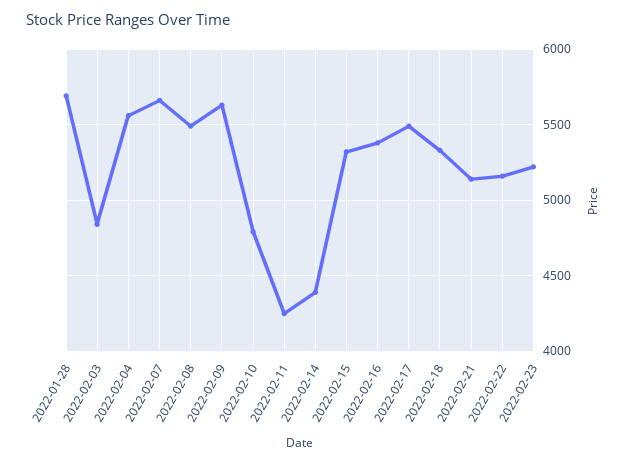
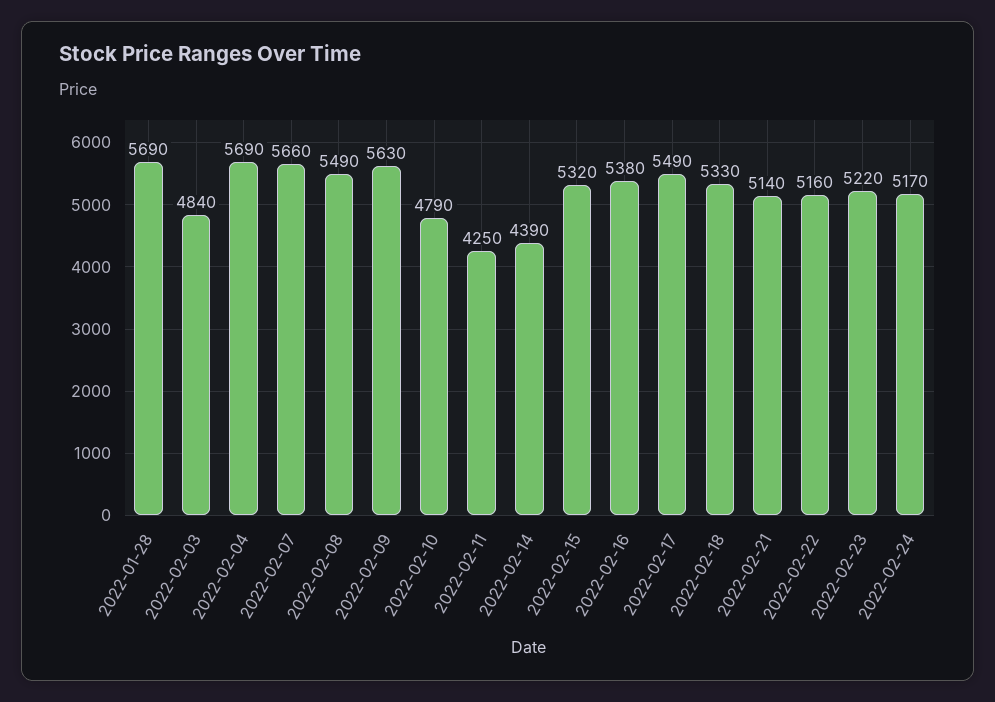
2022-02-04: 5550 -> 5690
2022-02-24: none -> 5170

